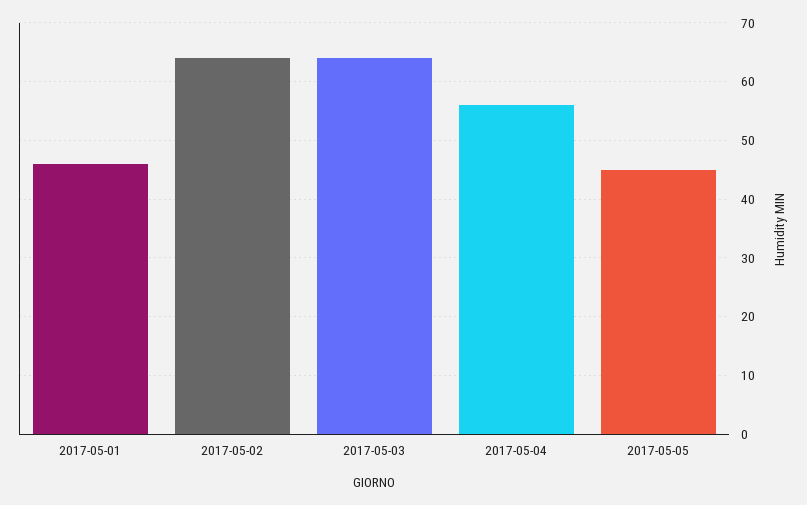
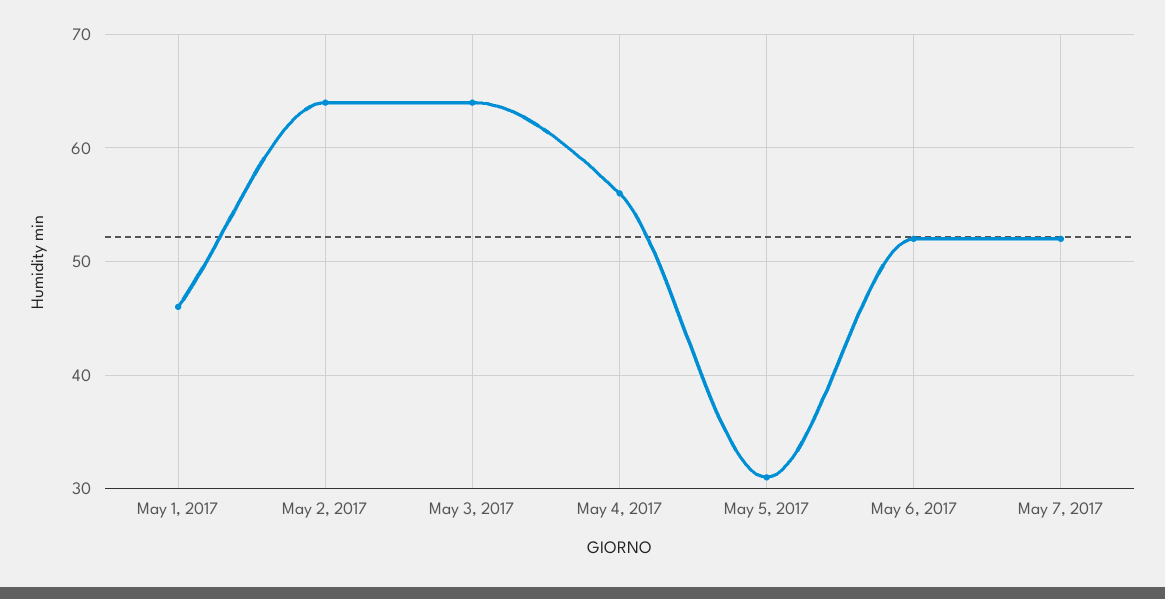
2017-05-05: 45 -> 31
May 6, 2017: none -> 52
May 7, 2017: none -> 52

